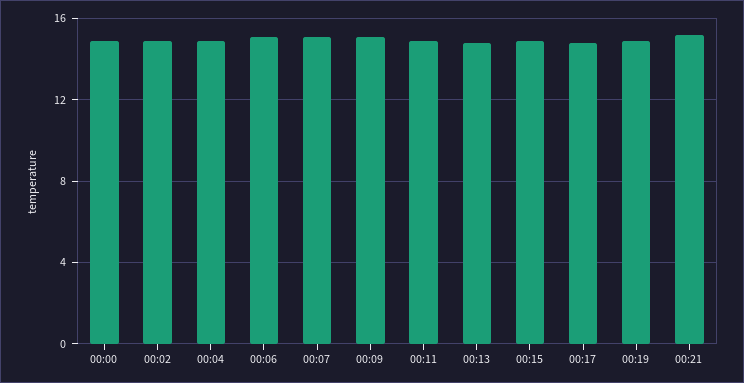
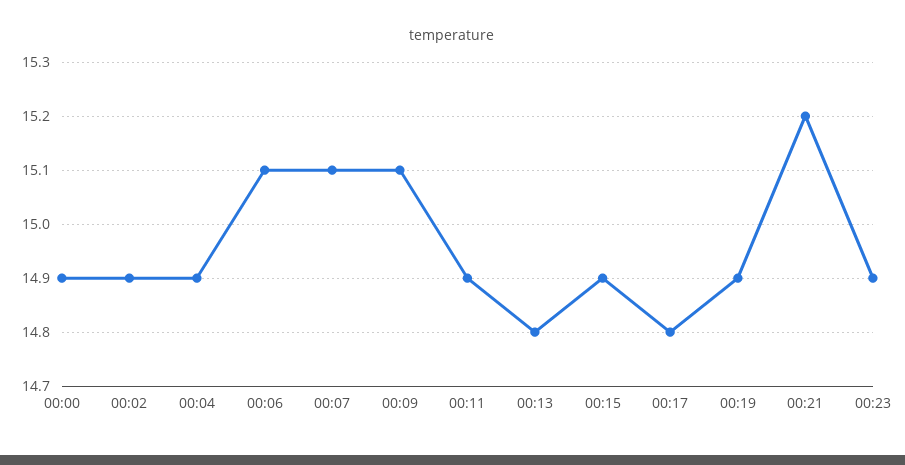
00:23: none -> 14.9

